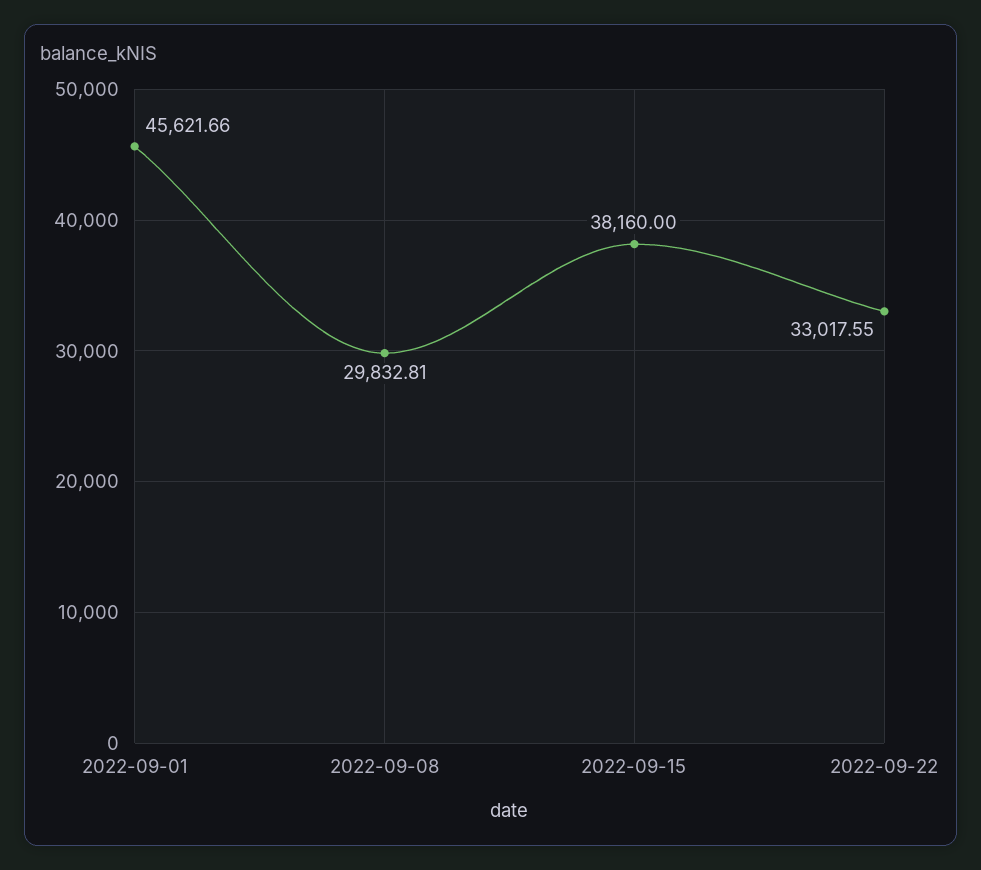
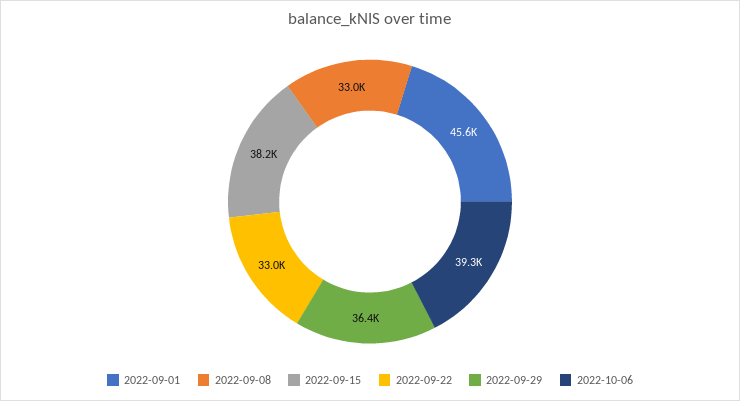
2022-09-08: 29832.81 -> 33000
2022-09-29: none -> 36400
2022-10-06: none -> 39300

